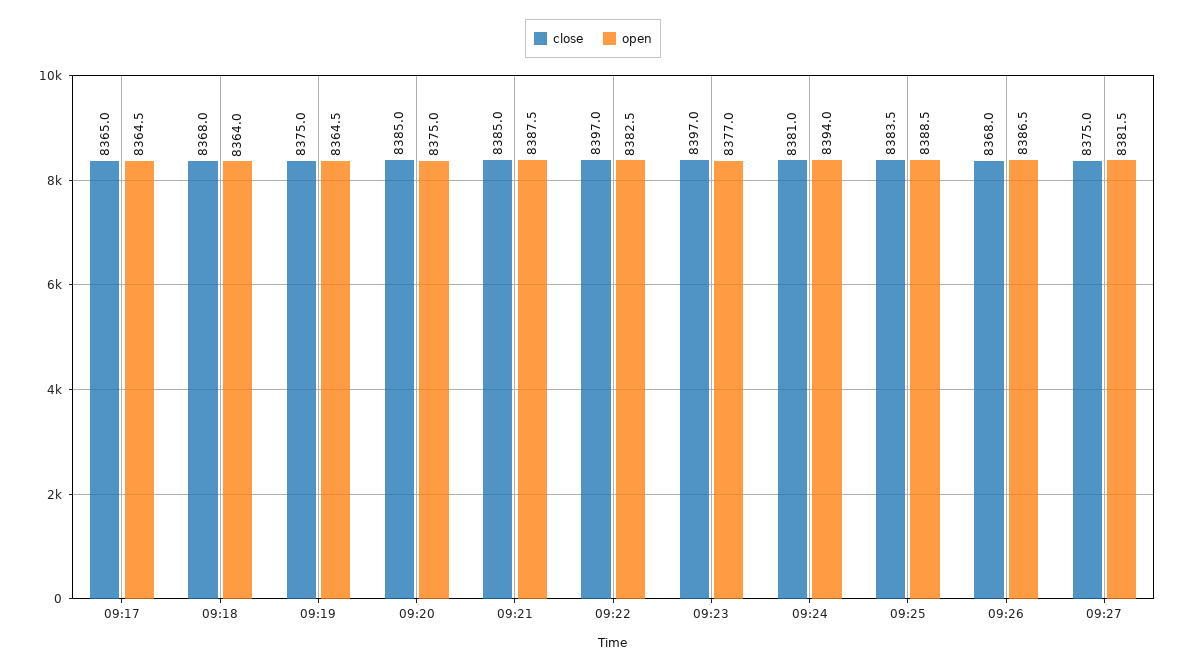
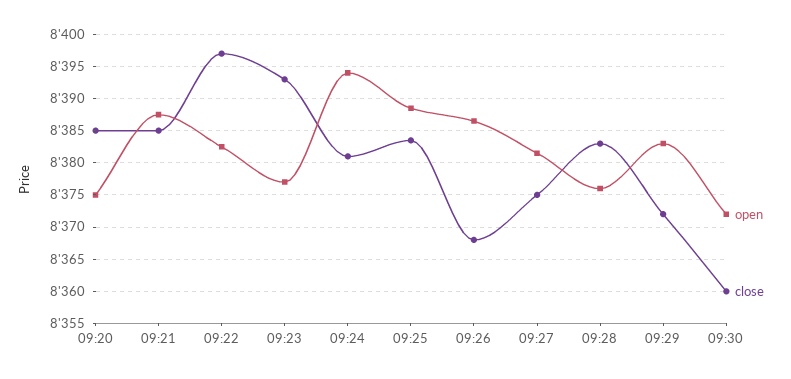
close, 09:17: 8365 -> none
open, 09:17: 8364.5 -> none
close, 09:18: 8368 -> none
open, 09:18: 8364 -> none
close, 09:19: 8375 -> none
open, 09:19: 8364.5 -> none
close, 09:23: 8397 -> 8393
open, 09:28: none -> 8376
close, 09:28: none -> 8383
open, 09:29: none -> 8383
close, 09:29: none -> 8372
open, 09:30: none -> 8372
close, 09:30: none -> 8360

